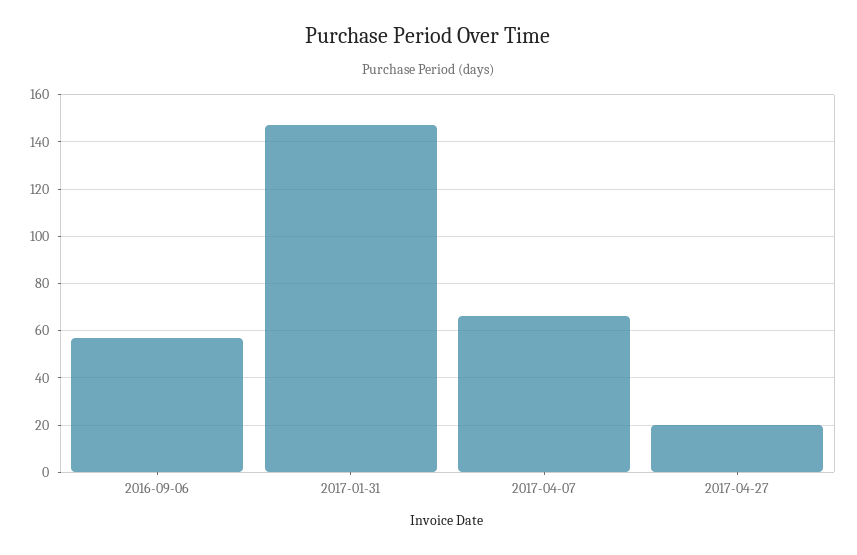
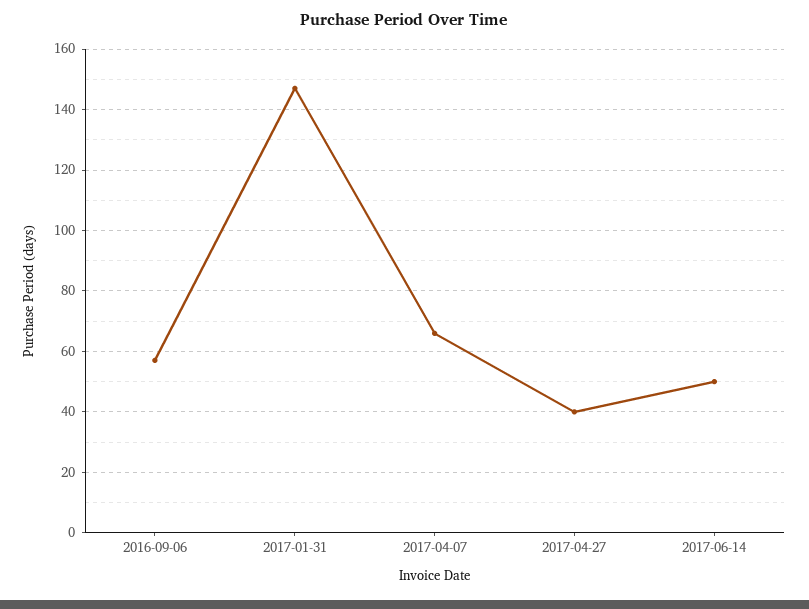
2017-04-27: 20 -> 40
2017-06-14: none -> 50

